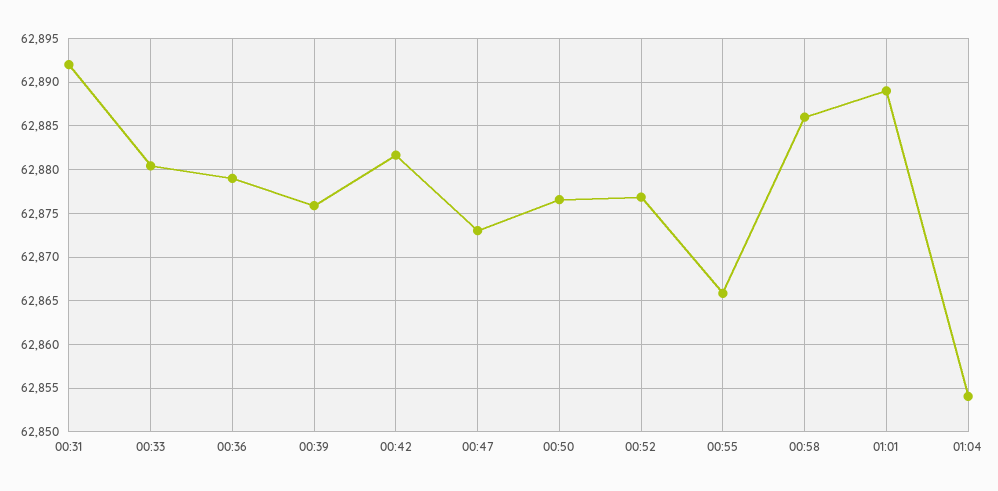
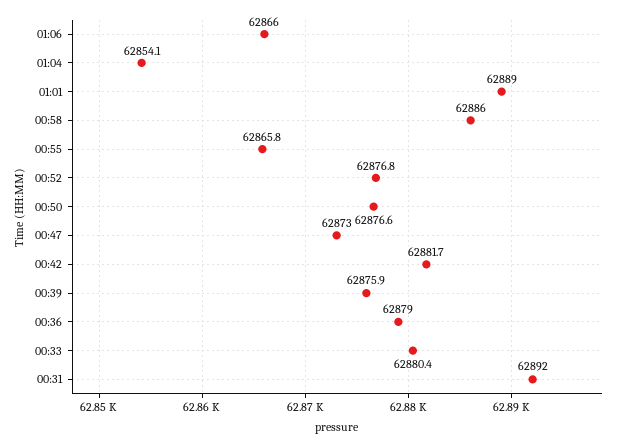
01:06: none -> 62866

